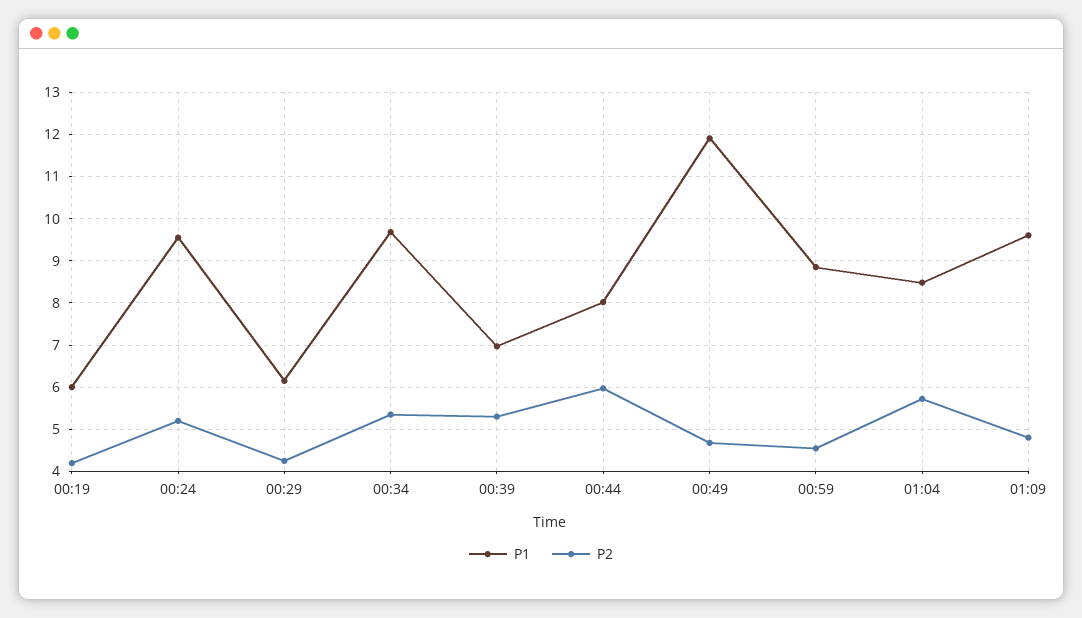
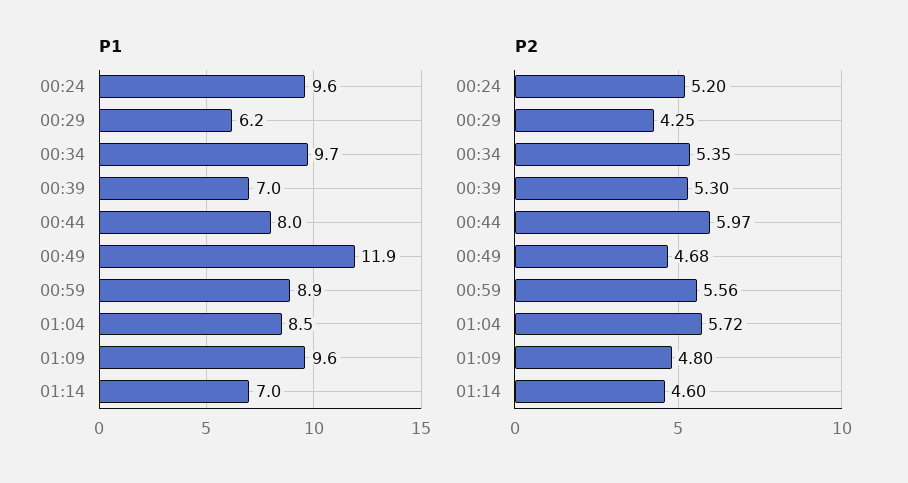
P1, 00:19: 6 -> none
P2, 00:19: 4.2 -> none
P2, 00:59: 4.6 -> 5.56
P1, 01:14: none -> 7
P2, 01:14: none -> 4.6

